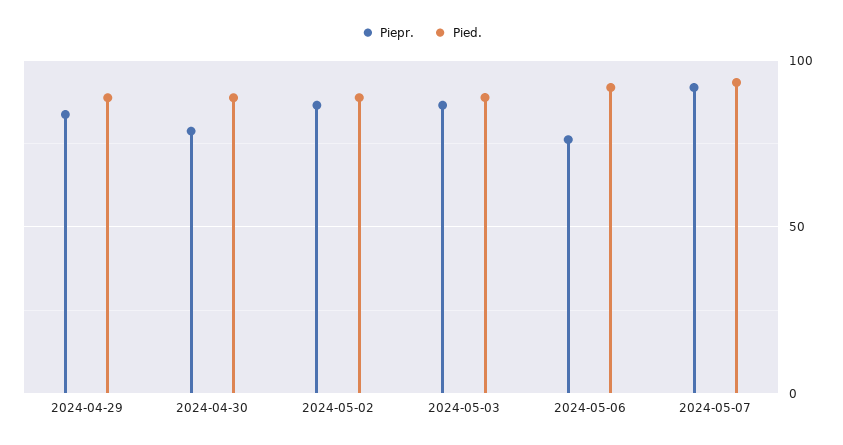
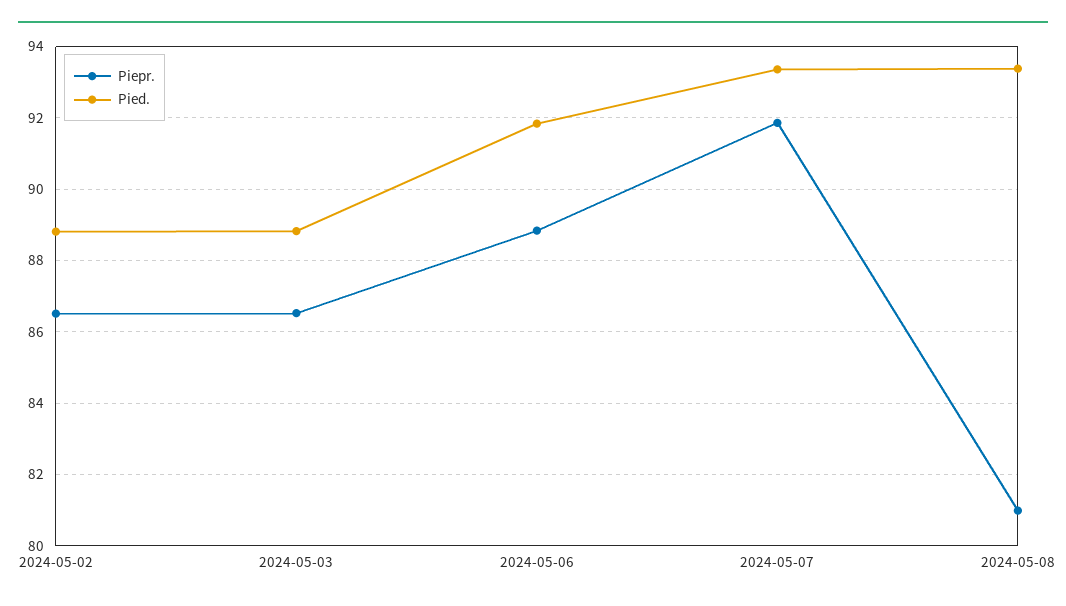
Piepr., 2024-04-29: 85 -> none
Pied., 2024-04-29: 90 -> none
Piepr., 2024-04-30: 80 -> none
Pied., 2024-04-30: 90 -> none
Piepr., 2024-05-06: 75 -> 88.8
Piepr., 2024-05-08: none -> 81
Pied., 2024-05-08: none -> 93.4

